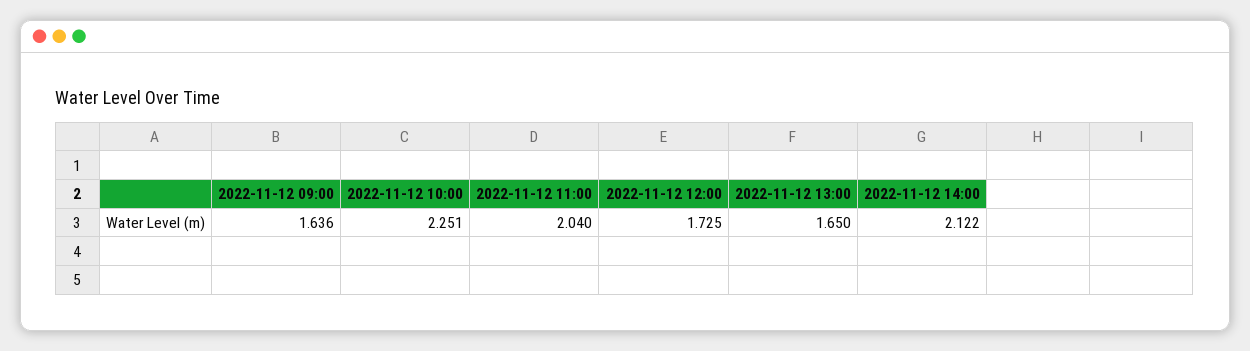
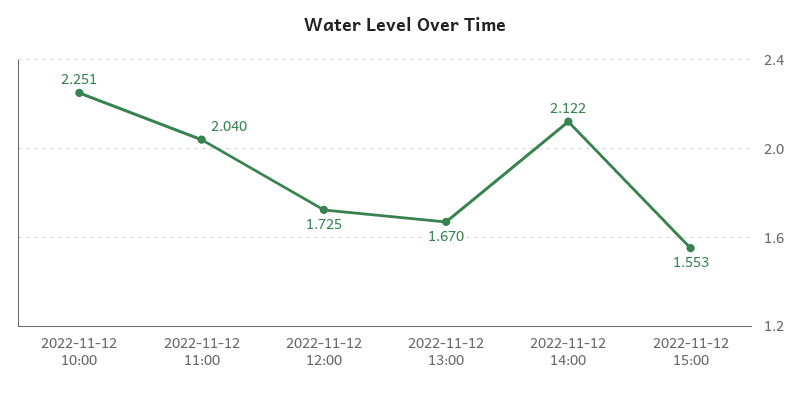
2022-11-12 09:00: 1.636 -> none
2022-11-12 13:00: 1.65 -> 1.67
2022-11-12 15:00: none -> 1.553

